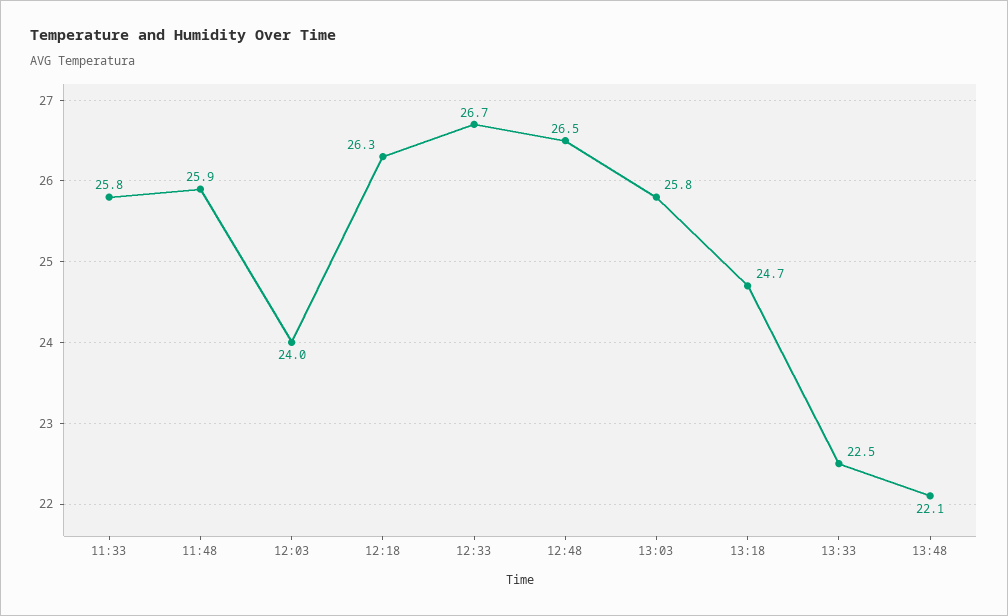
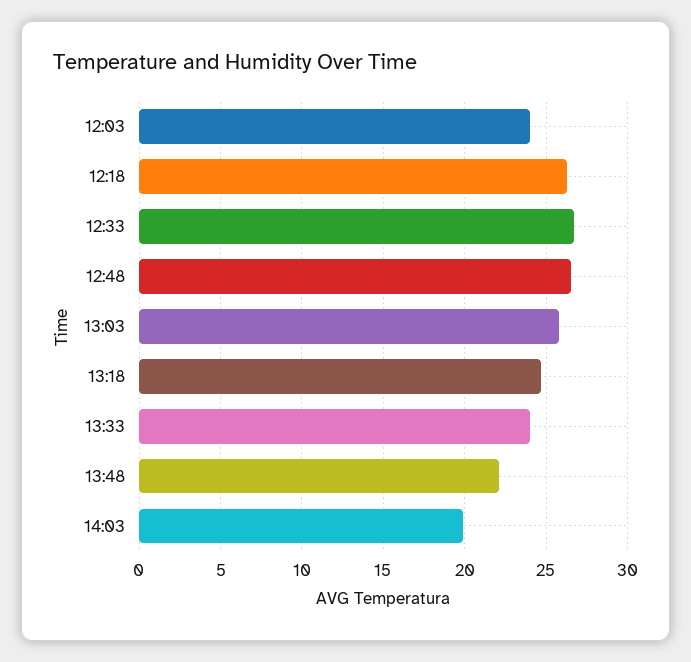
11:33: 25.8 -> none
11:48: 25.9 -> none
13:33: 22.5 -> 24
14:03: none -> 20

